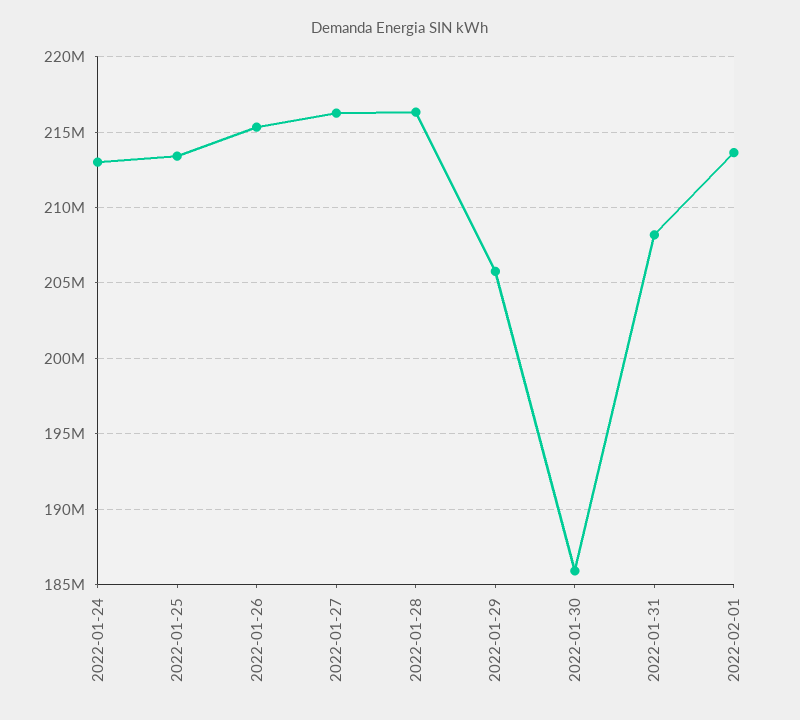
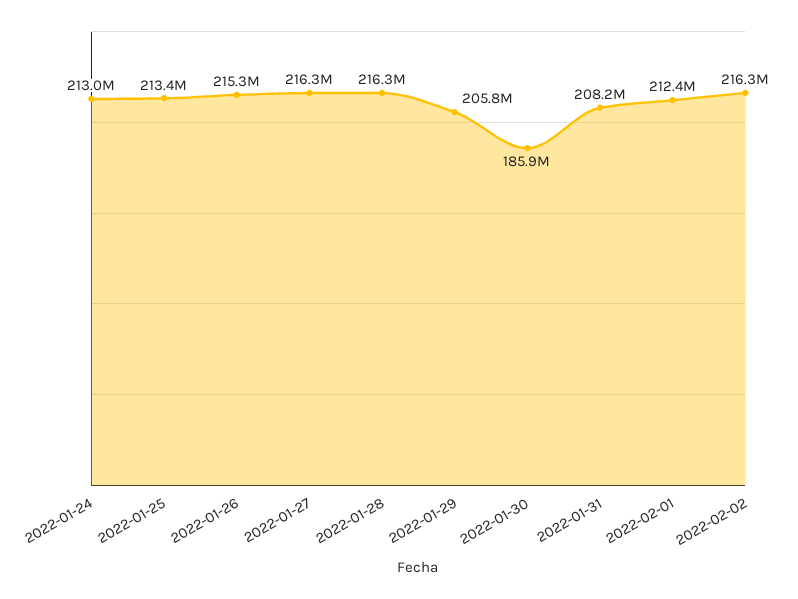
2022-02-01: 213500000 -> 212400000
2022-02-02: none -> 216300000

